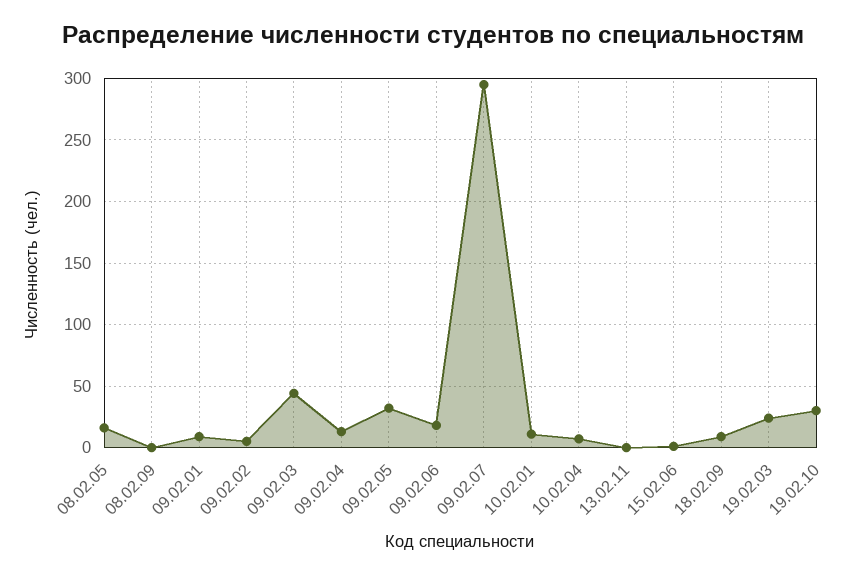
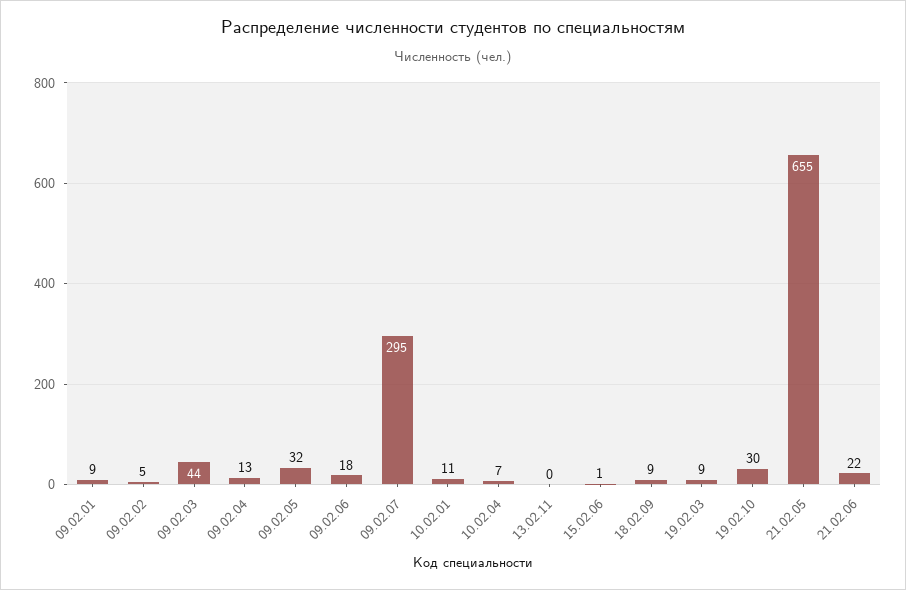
08.02.05: 15 -> none
08.02.09: 0 -> none
19.02.03: 25 -> 9
21.02.05: none -> 655
21.02.06: none -> 22

